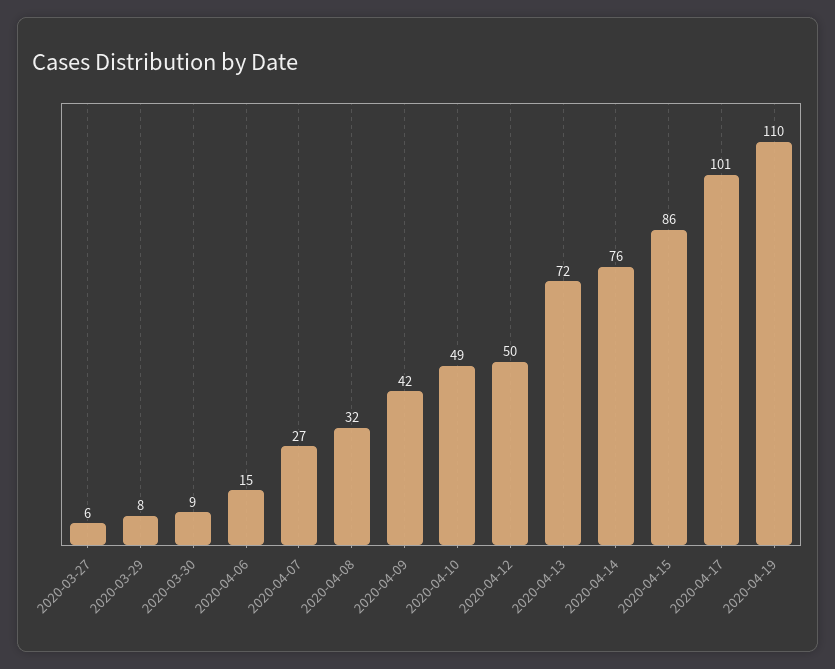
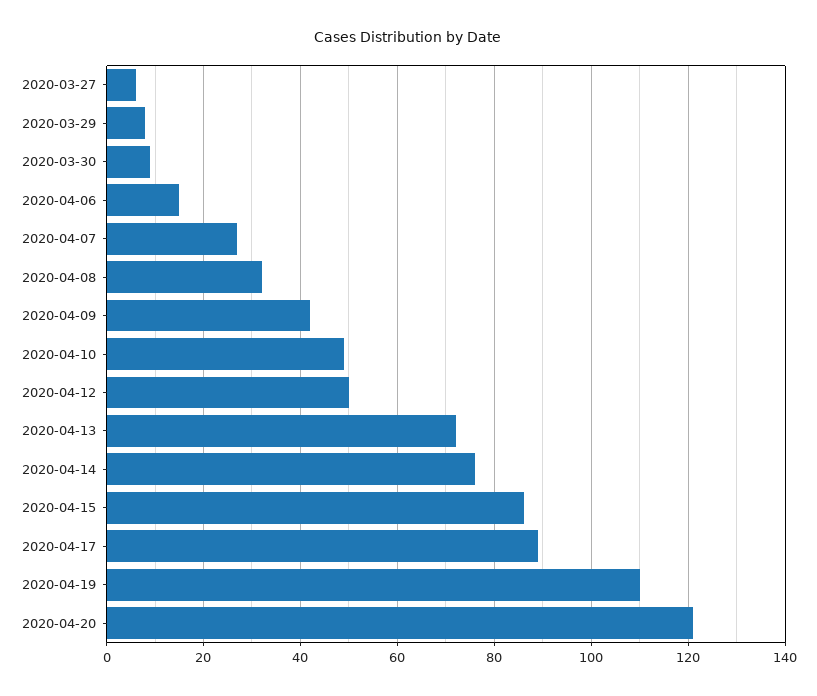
2020-04-17: 101 -> 90
2020-04-20: none -> 120

